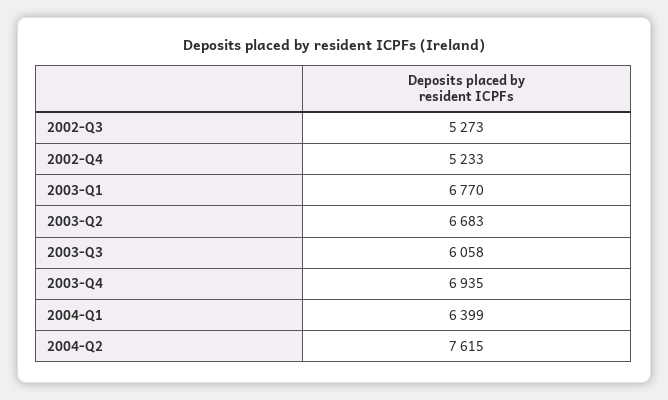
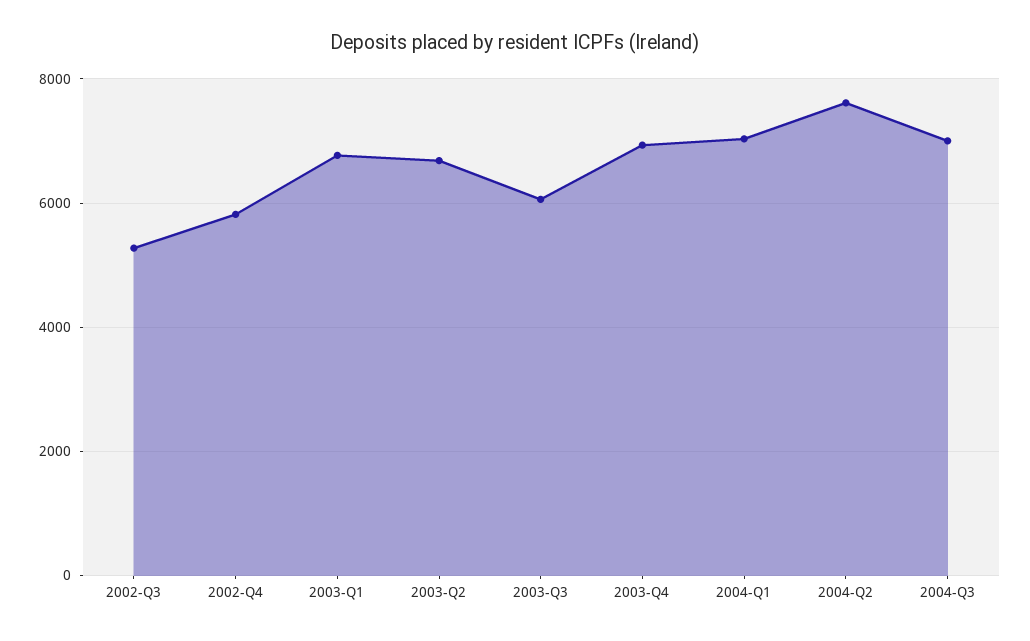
2002-Q4: 5233 -> 5800
2004-Q1: 6399 -> 7000
2004-Q3: none -> 7000

